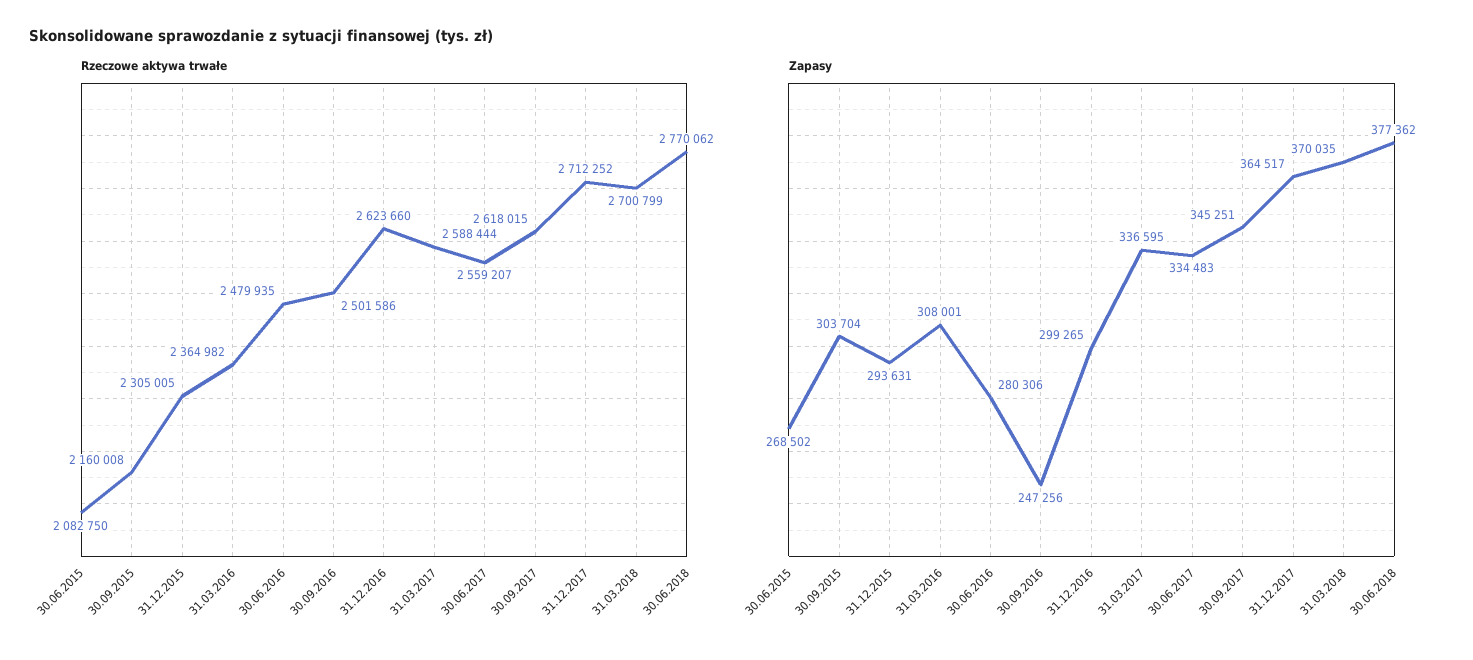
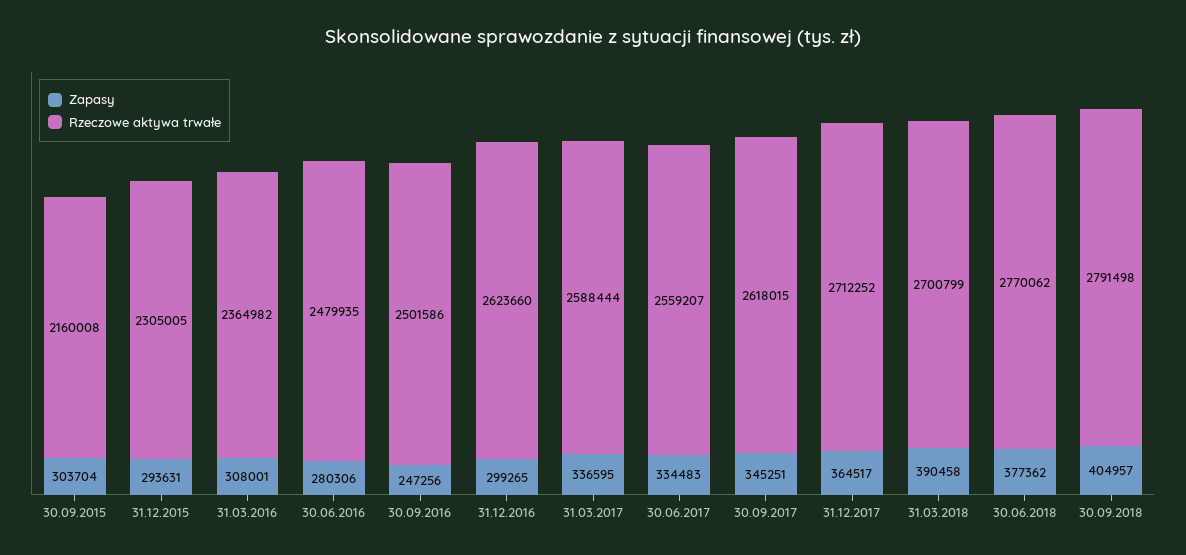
Rzeczowe aktywa trwałe, 30.06.2015: 2082750 -> none
Zapasy, 30.06.2015: 268502 -> none
Zapasy, 31.03.2018: 370035 -> 390458
Zapasy, 30.09.2018: none -> 404957
Rzeczowe aktywa trwałe, 30.09.2018: none -> 2791498

